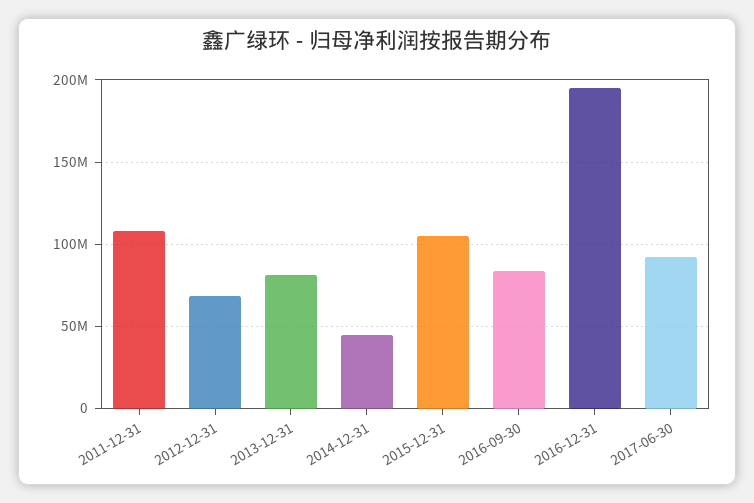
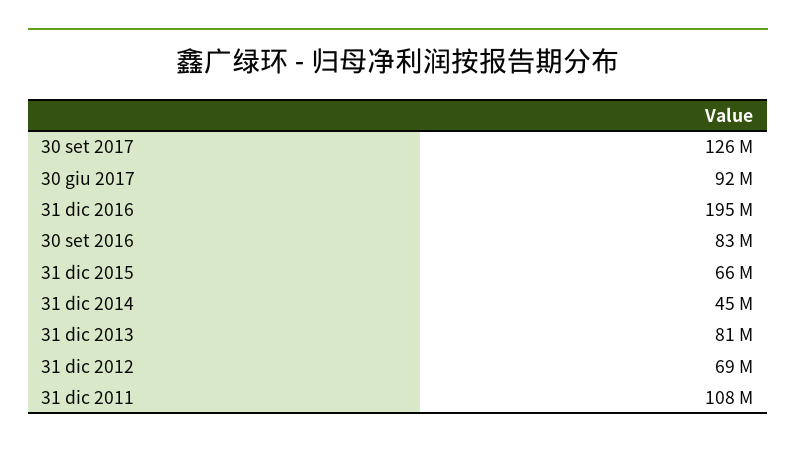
2015-12-31: 105000000 -> 66000000
30 set 2017: none -> 126000000

